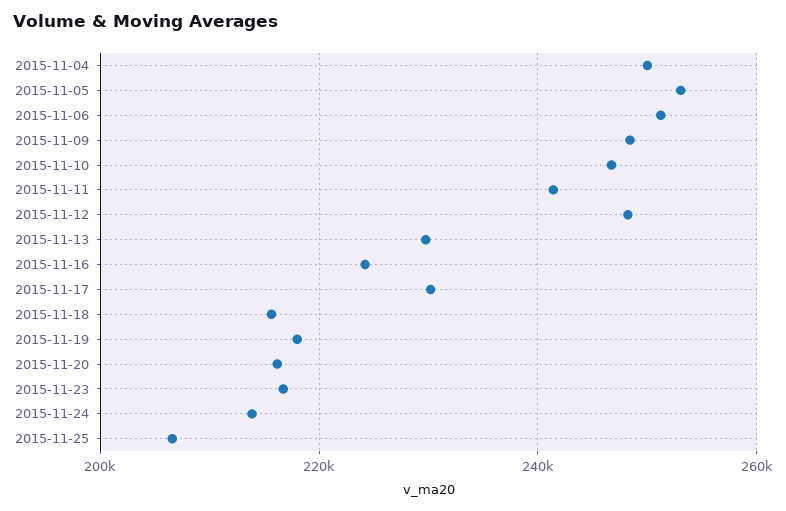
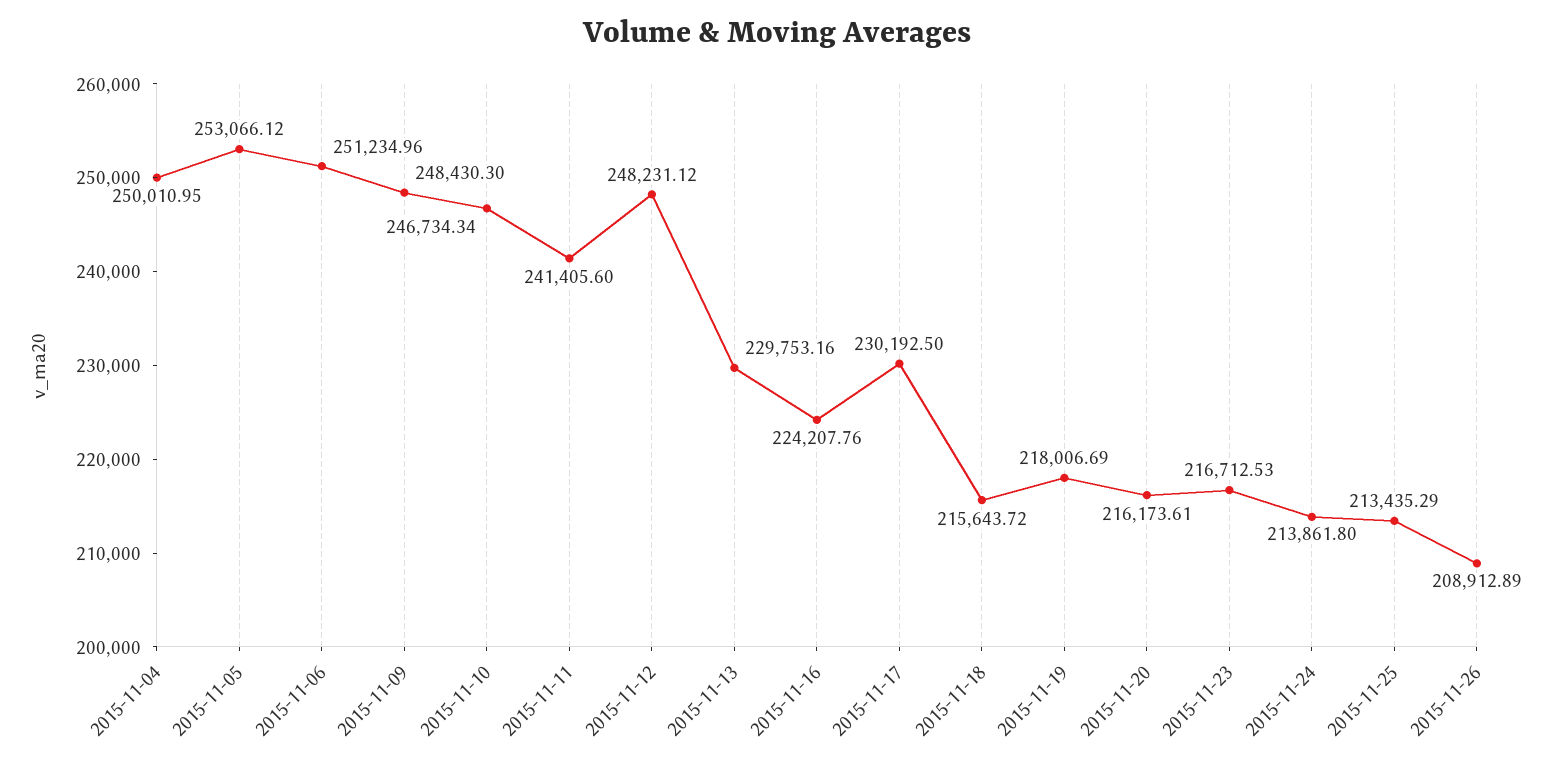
2015-11-25: 206000 -> 213435.29
2015-11-26: none -> 208912.89

